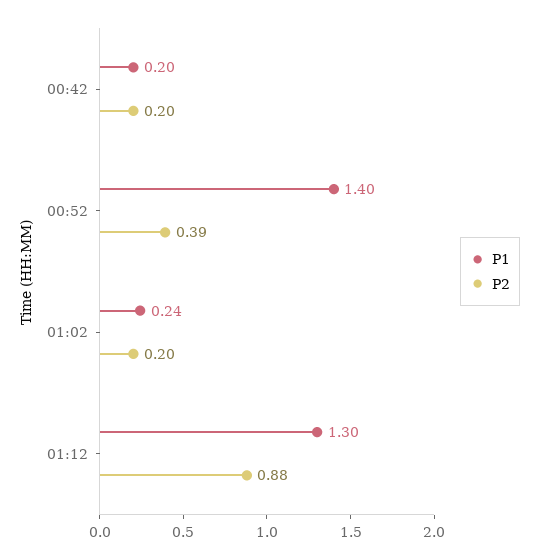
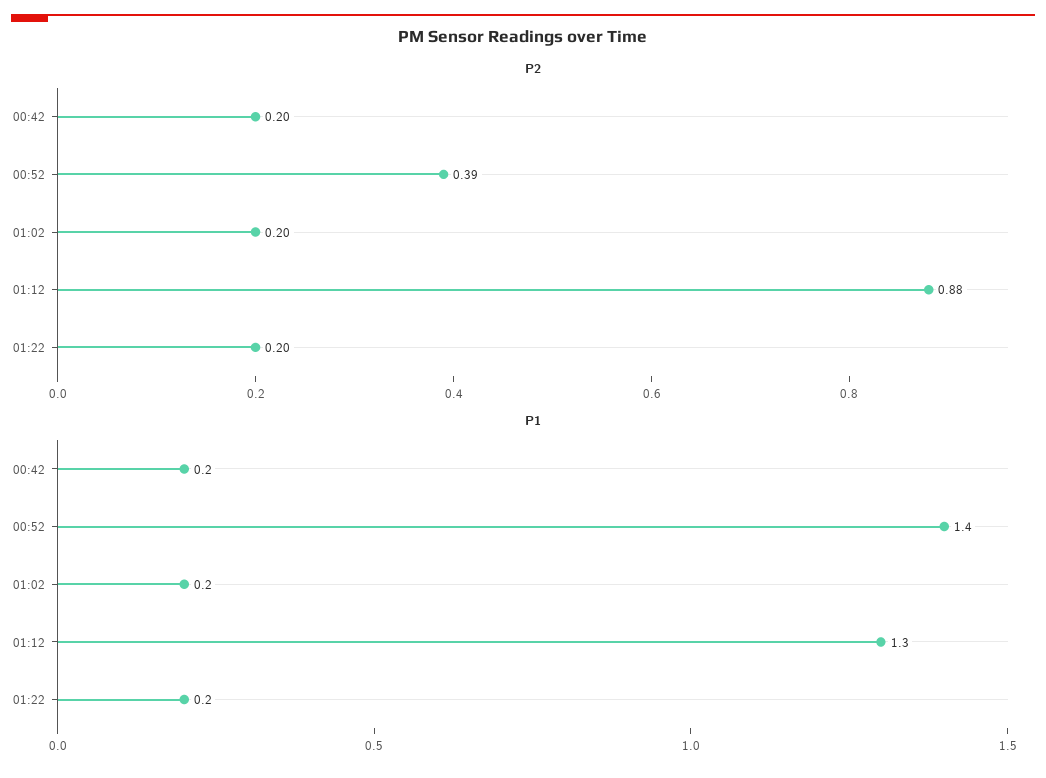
P1, 01:02: 0.24 -> 0.2
P2, 01:22: none -> 0.2
P1, 01:22: none -> 0.2

